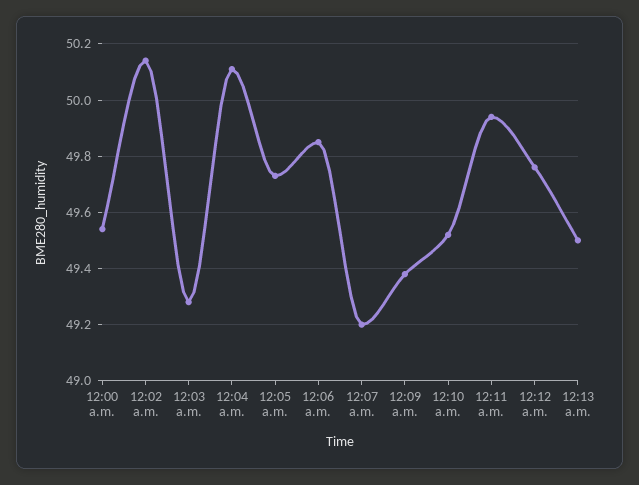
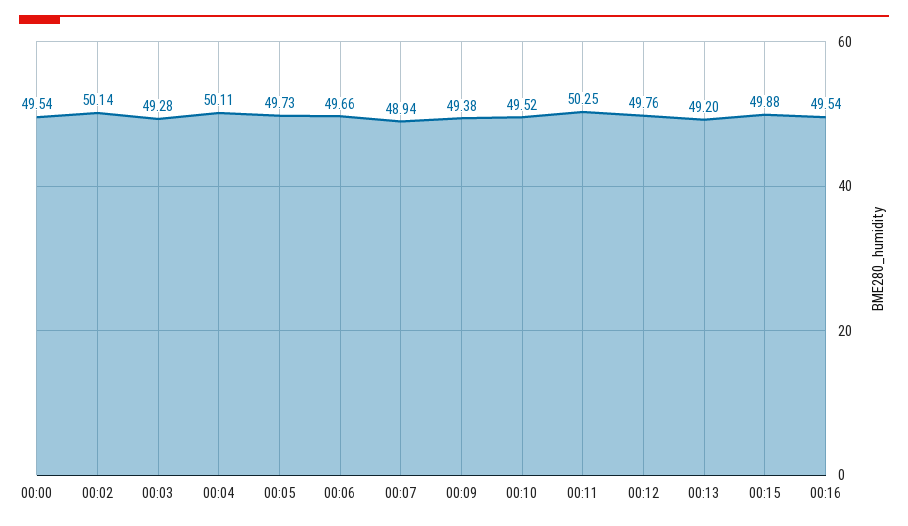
12:06 a.m.: 49.85 -> 49.66
12:07 a.m.: 49.2 -> 48.94
12:11 a.m.: 49.95 -> 50.25
12:13 a.m.: 49.5 -> 49.2
00:15: none -> 49.88
00:16: none -> 49.54

